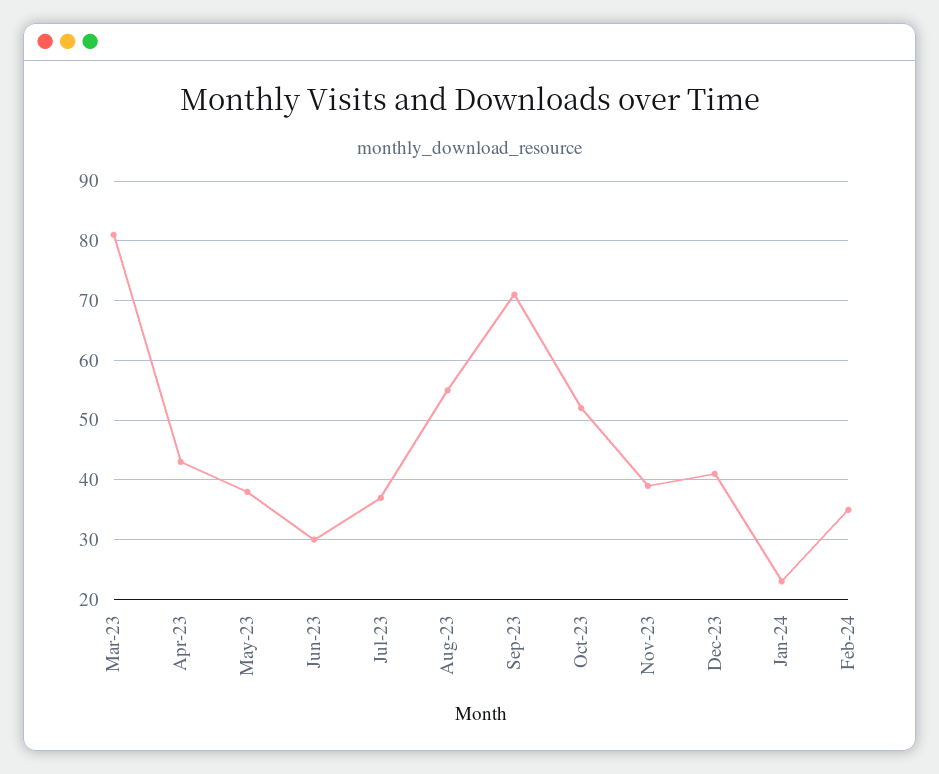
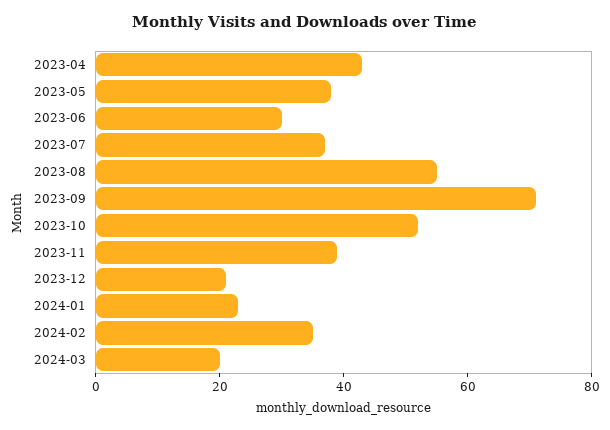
Mar-23: 80 -> none
Dec-23: 40 -> 20
2024-03: none -> 20

